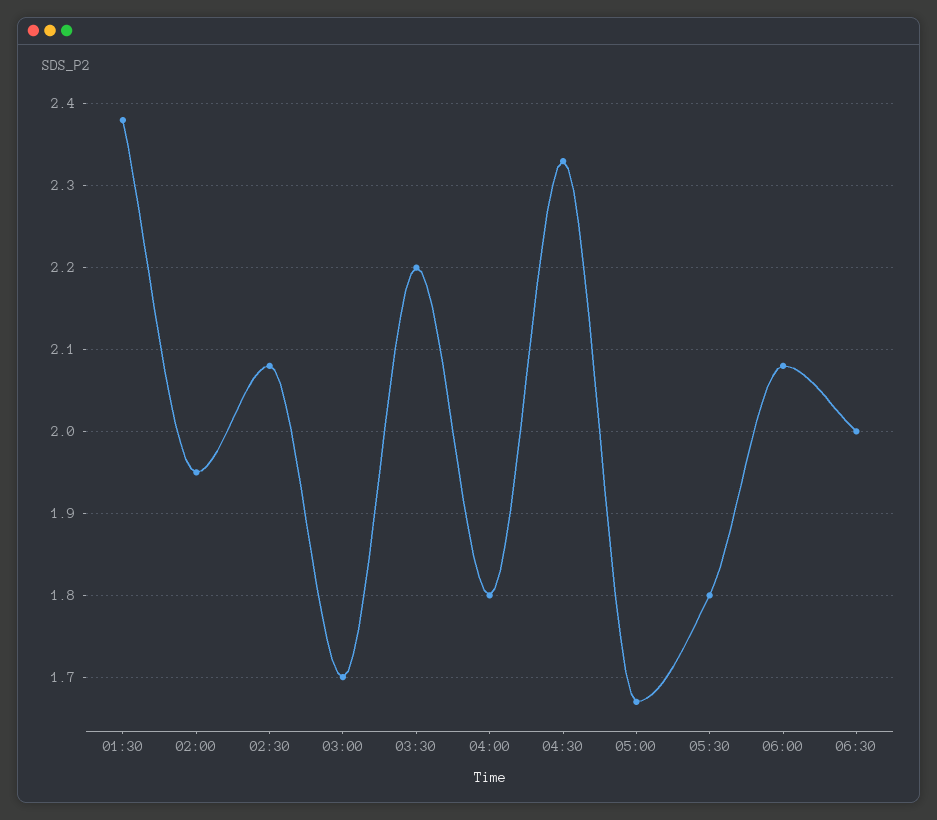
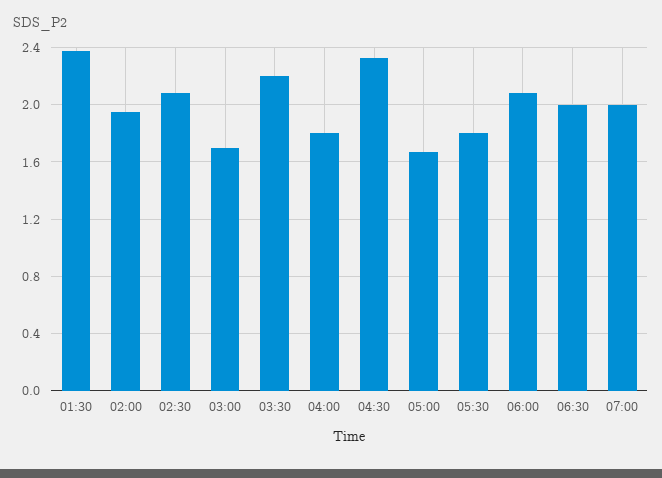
07:00: none -> 2

